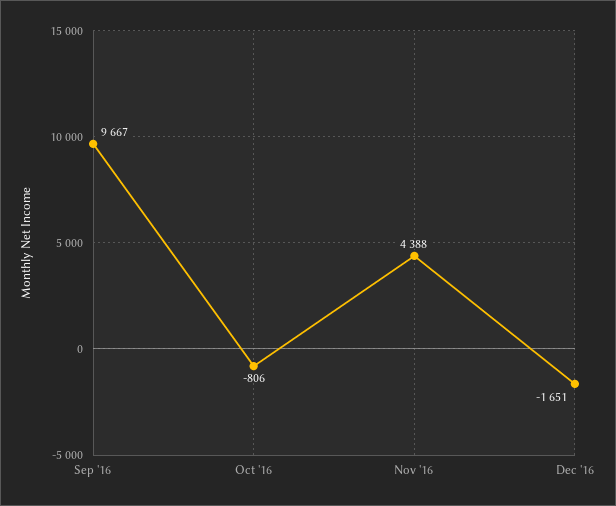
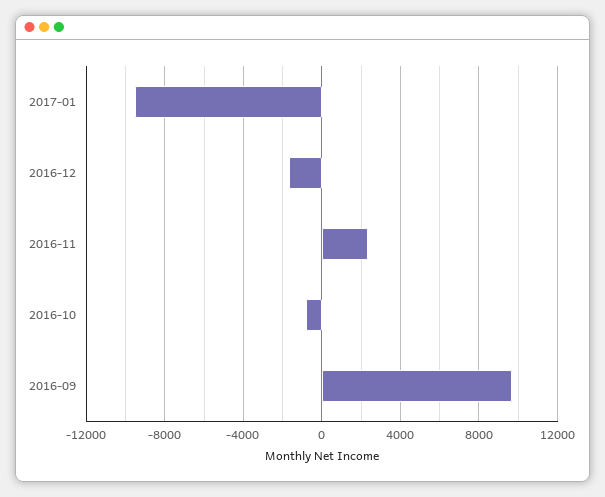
Nov '16: 4388 -> 2500
2017-01: none -> -9500

